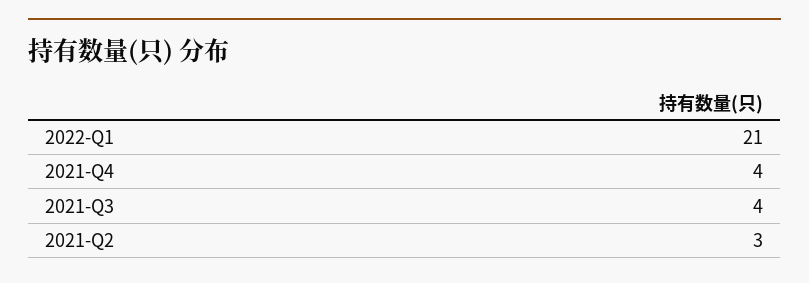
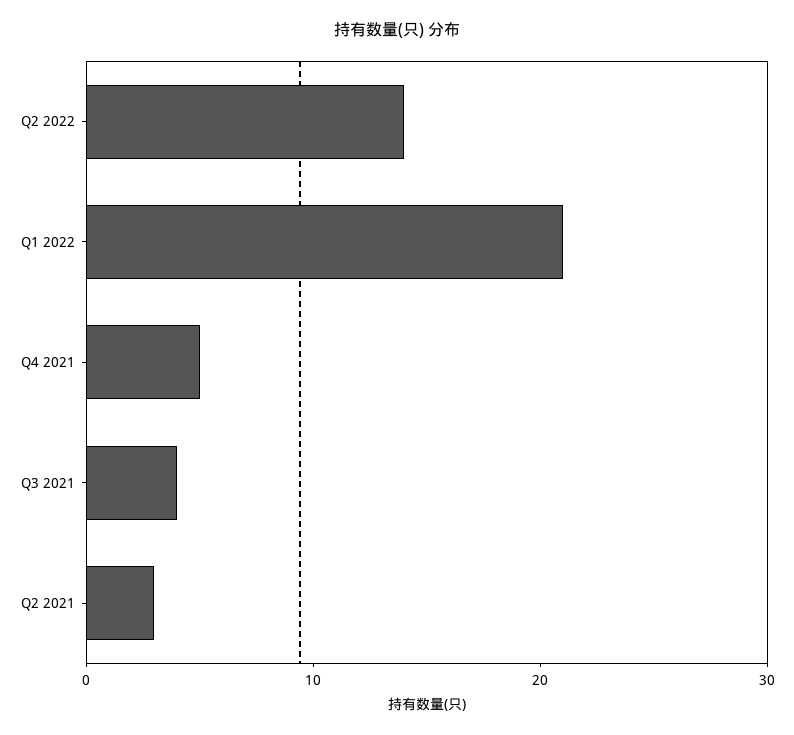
2021-Q4: 4 -> 5
Q2 2022: none -> 14

